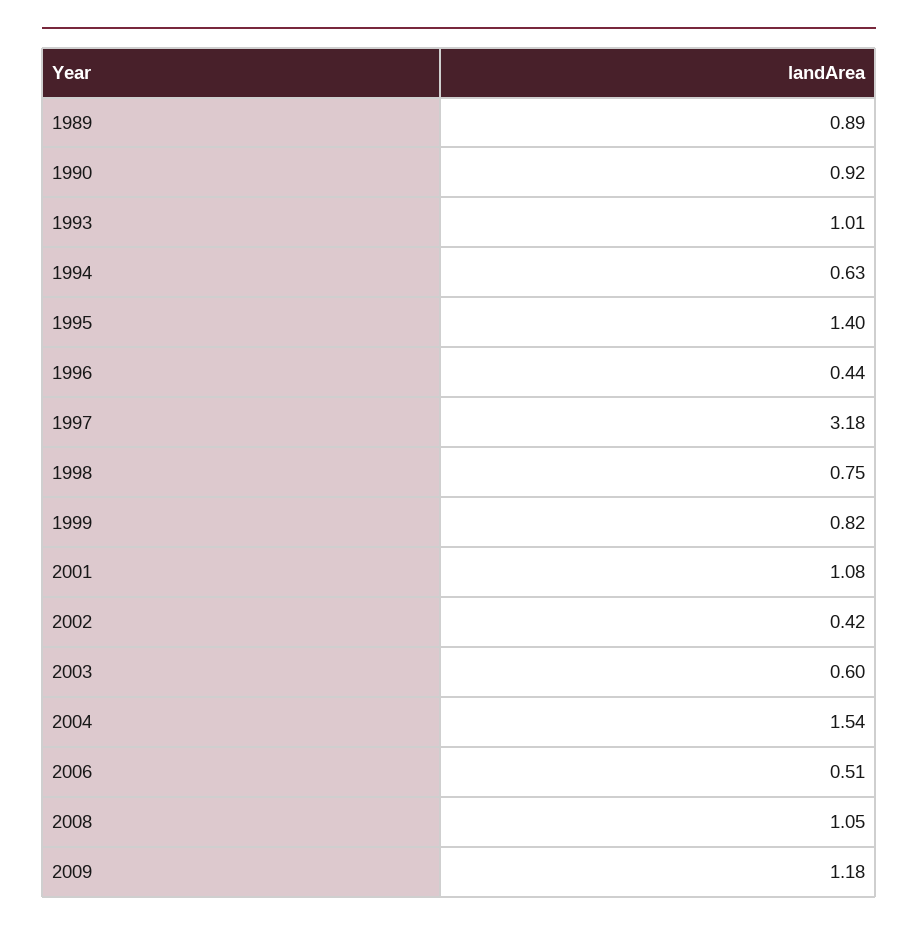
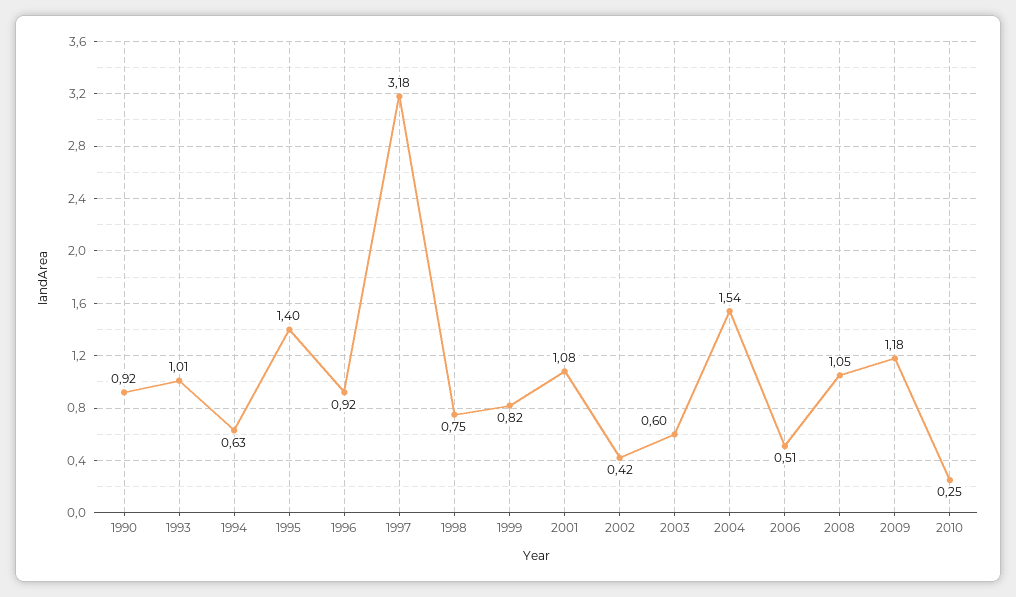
1989: 0.89 -> none
1996: 0.44 -> 0.92
2010: none -> 0.25

